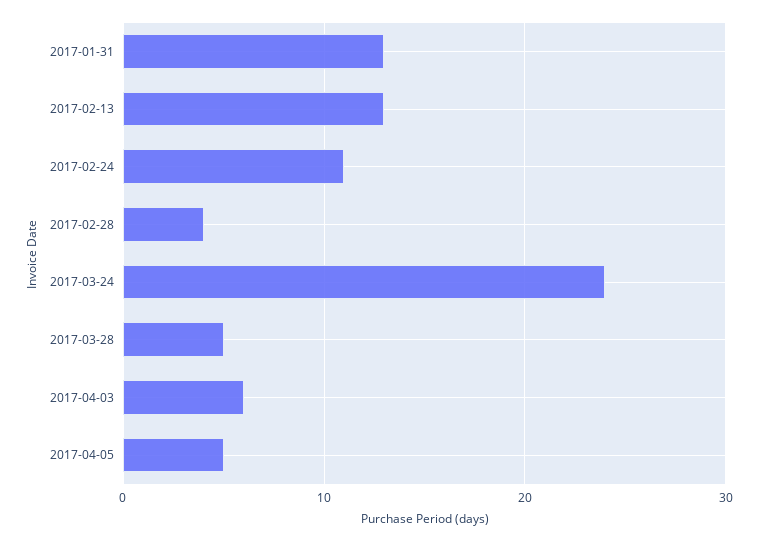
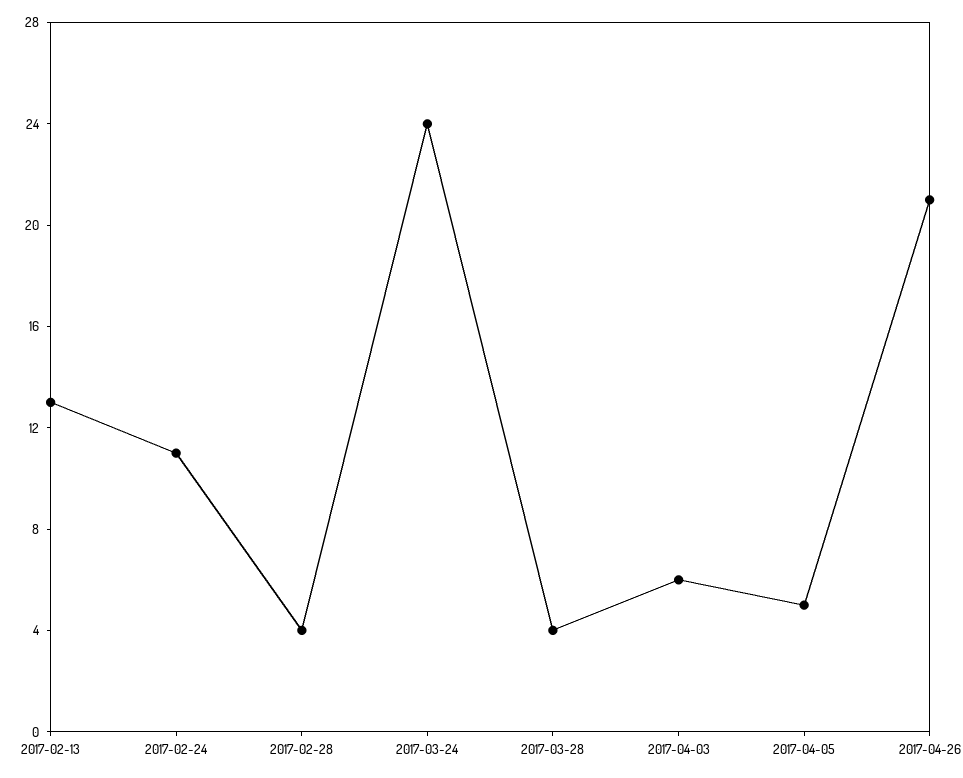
2017-01-31: 13 -> none
2017-03-28: 5 -> 4
2017-04-26: none -> 21

